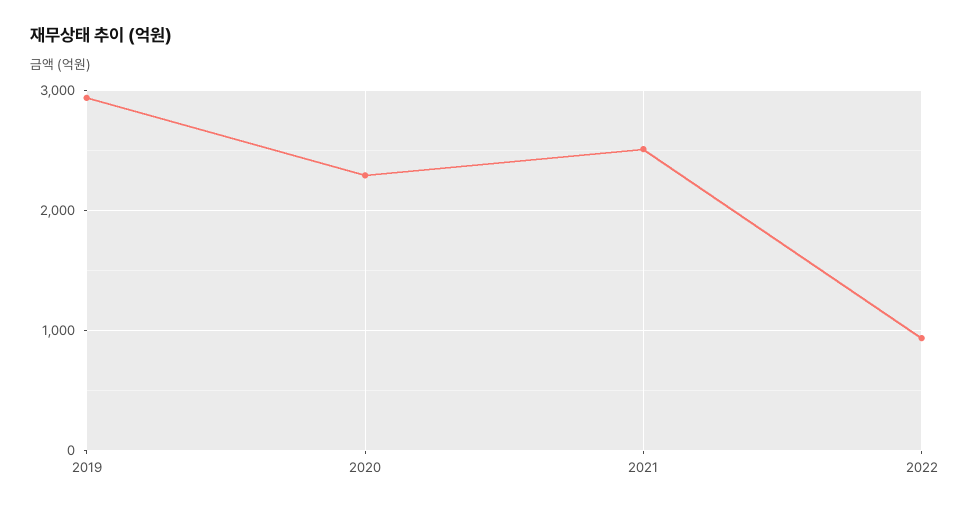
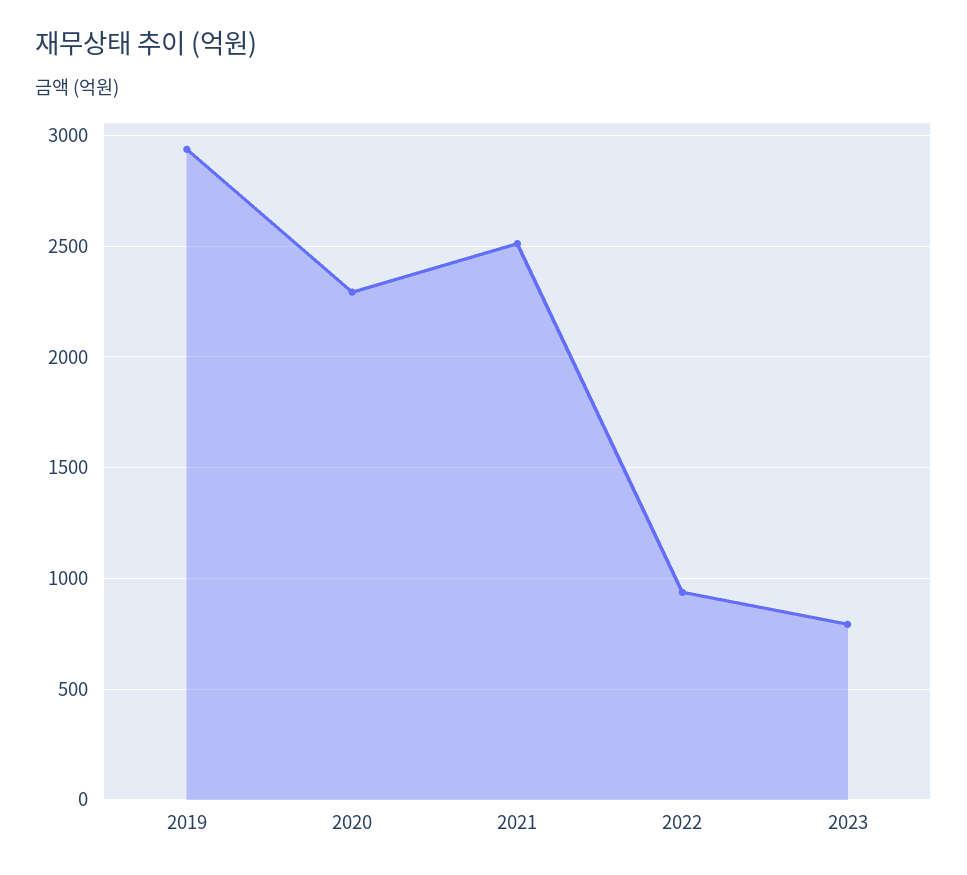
2023: none -> 800

